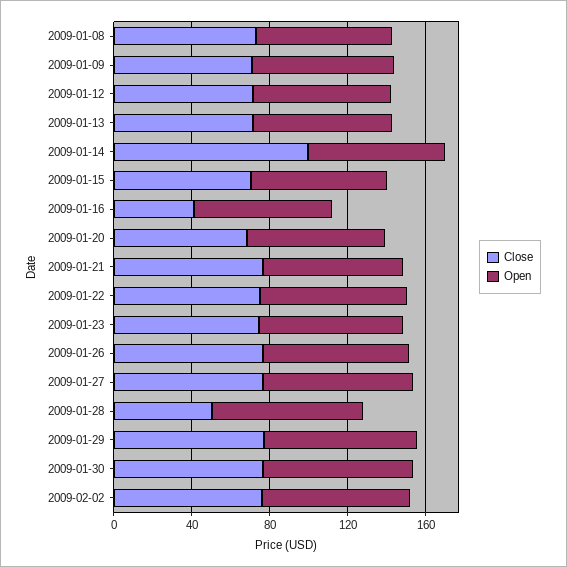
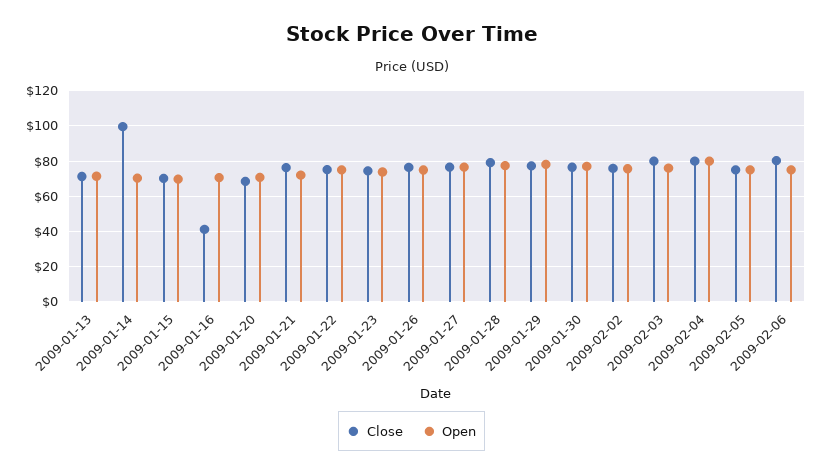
Close, 2009-01-08: 70 -> none
Open, 2009-01-08: 70 -> none
Close, 2009-01-09: 70 -> none
Open, 2009-01-09: 70 -> none
Close, 2009-01-12: 70 -> none
Open, 2009-01-12: 70 -> none
Close, 2009-01-28: 50 -> 80
Close, 2009-02-03: none -> 80
Open, 2009-02-03: none -> 75
Close, 2009-02-04: none -> 80
Open, 2009-02-04: none -> 80
Close, 2009-02-05: none -> 75
Open, 2009-02-05: none -> 75
Close, 2009-02-06: none -> 80
Open, 2009-02-06: none -> 75

